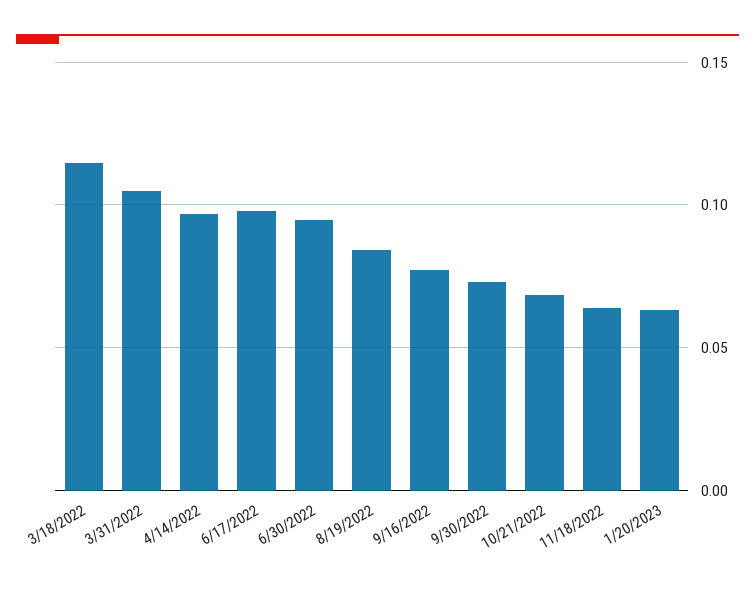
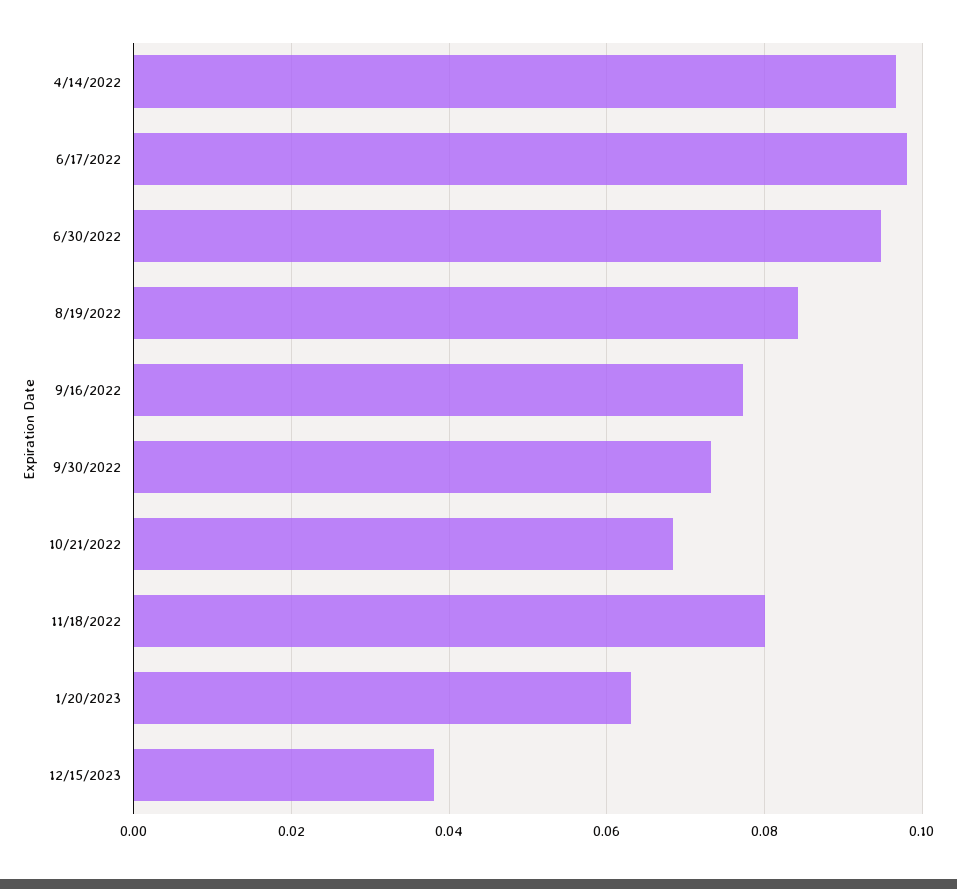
3/18/2022: 0.115 -> none
3/31/2022: 0.105 -> none
11/18/2022: 0.065 -> 0.08
12/15/2023: none -> 0.038

